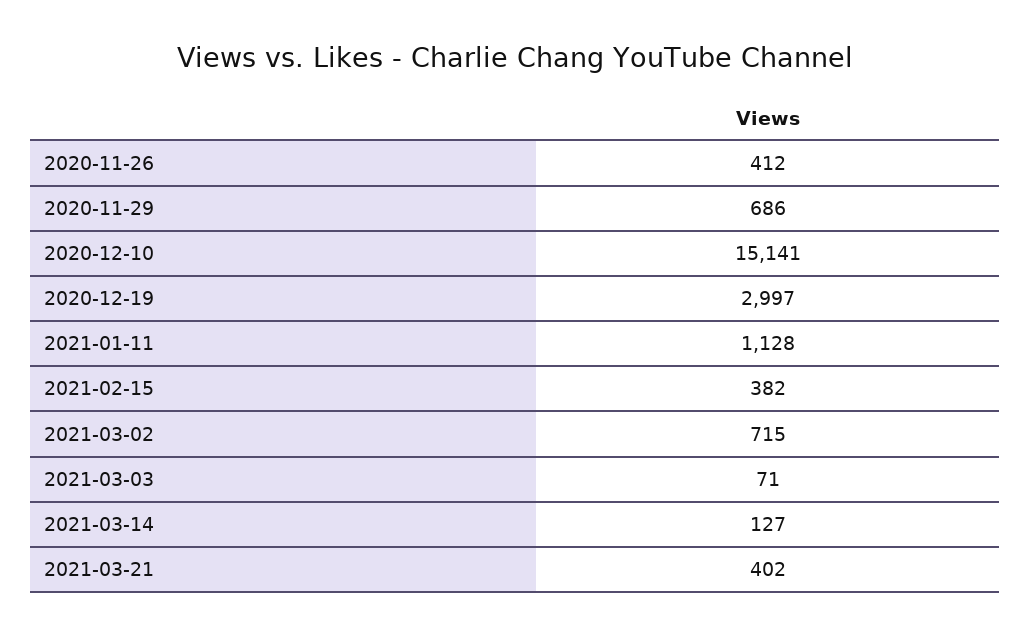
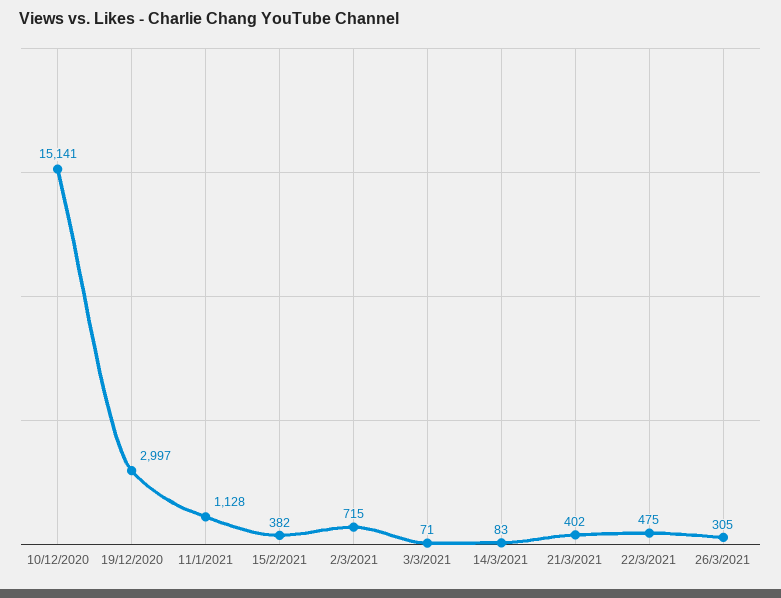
2020-11-26: 412 -> none
2020-11-29: 686 -> none
2021-03-14: 127 -> 83
22/3/2021: none -> 475
26/3/2021: none -> 305

